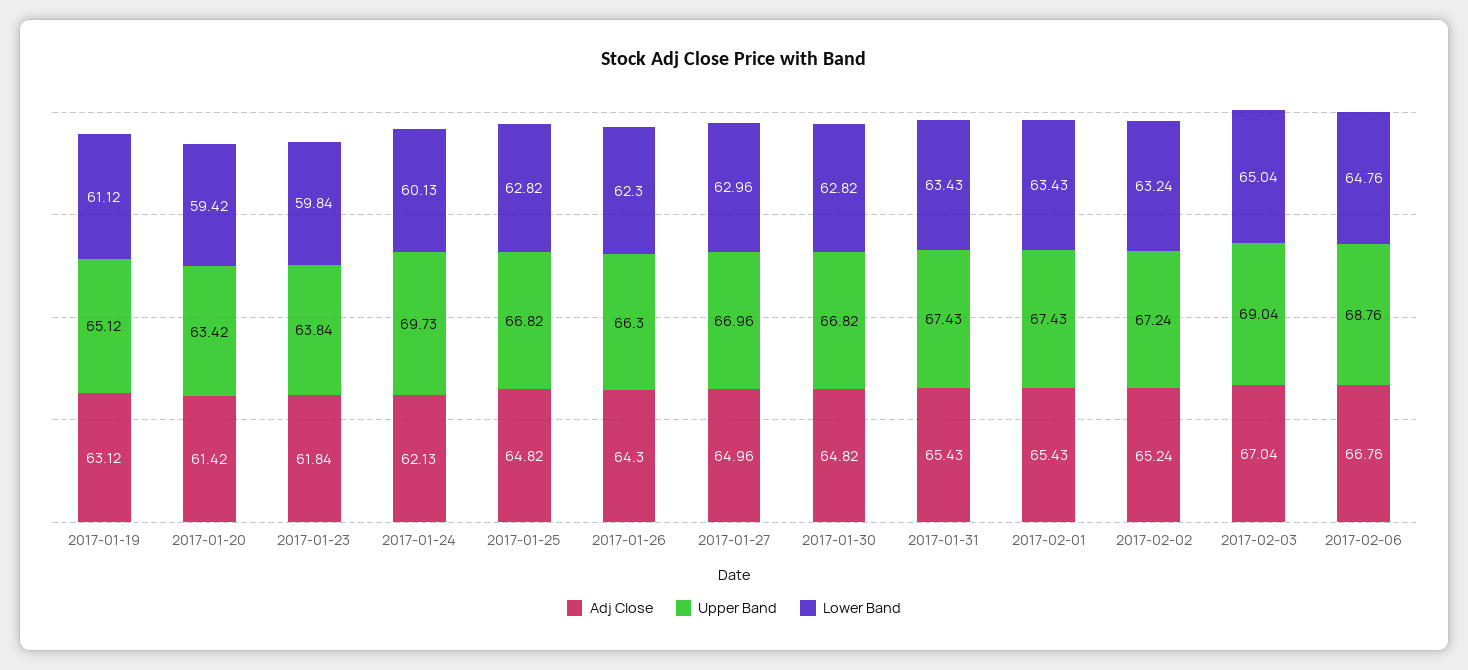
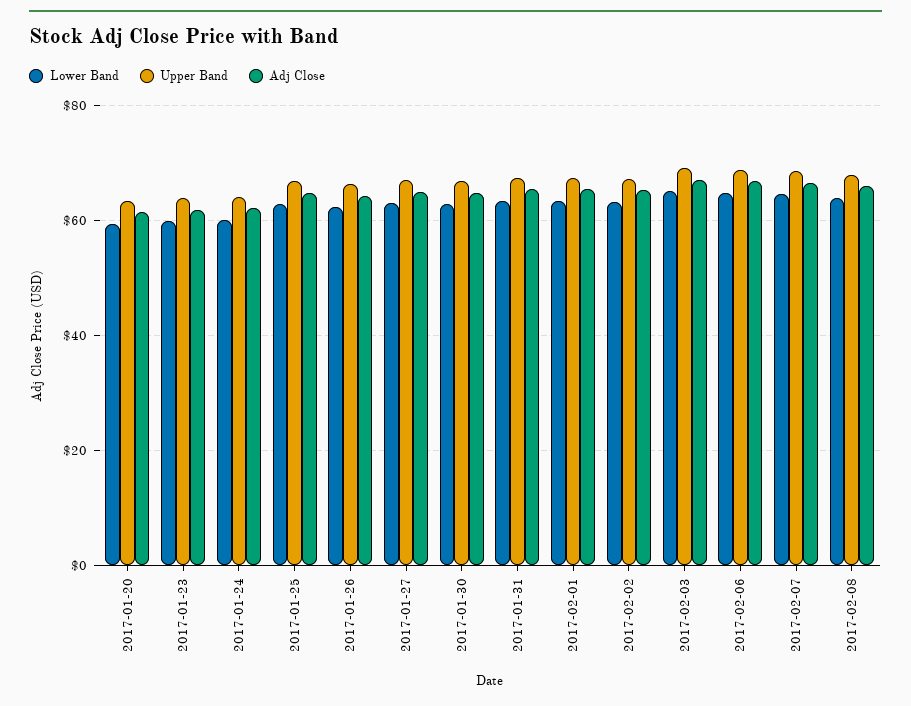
Adj Close, 2017-01-19: 63.12 -> none
Upper Band, 2017-01-19: 65.12 -> none
Lower Band, 2017-01-19: 61.12 -> none
Upper Band, 2017-01-24: 69.73 -> 64
Lower Band, 2017-02-07: none -> 64
Upper Band, 2017-02-07: none -> 68
Adj Close, 2017-02-07: none -> 66
Lower Band, 2017-02-08: none -> 64
Upper Band, 2017-02-08: none -> 68
Adj Close, 2017-02-08: none -> 66

